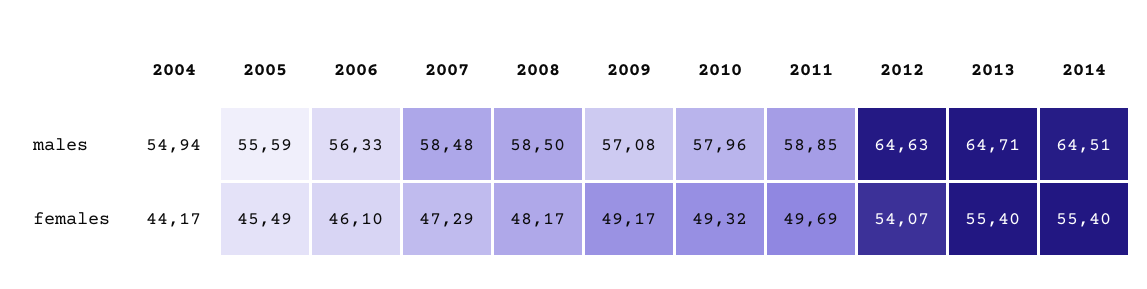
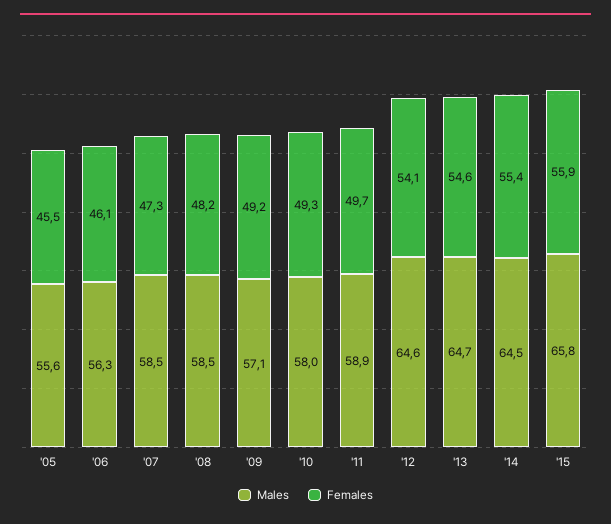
males, 2004: 54.94 -> none
females, 2004: 44.17 -> none
females, 2013: 55.4 -> 54.6
males, '15: none -> 65.8
females, '15: none -> 55.9

